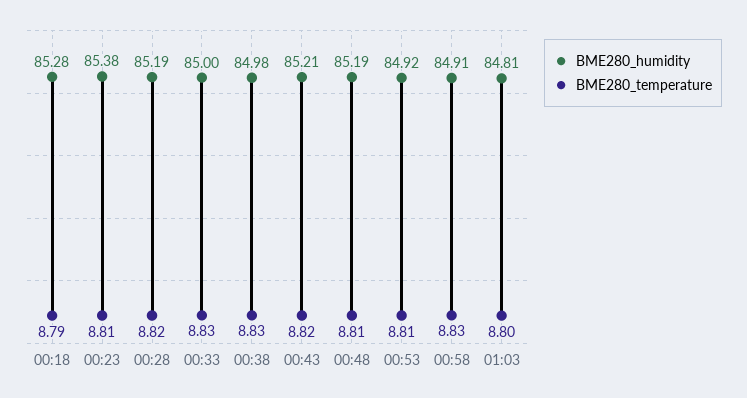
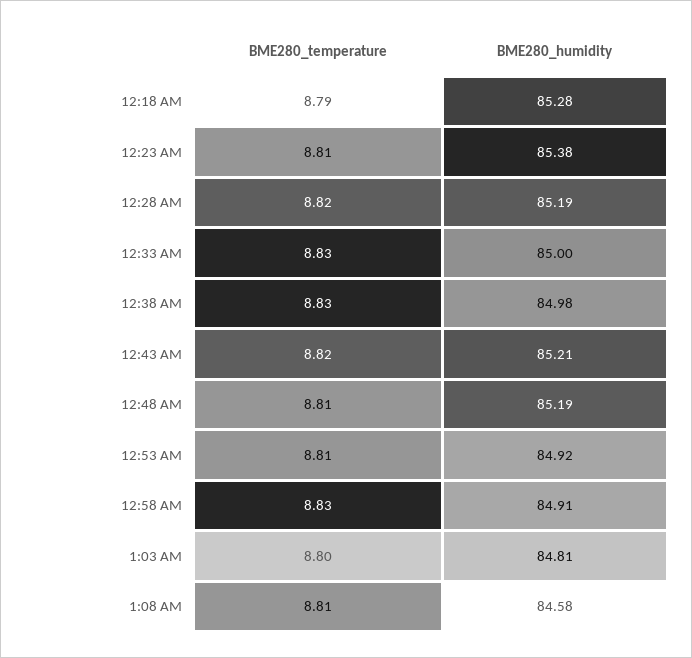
BME280_temperature, 1:08 AM: none -> 8.81
BME280_humidity, 1:08 AM: none -> 84.58

